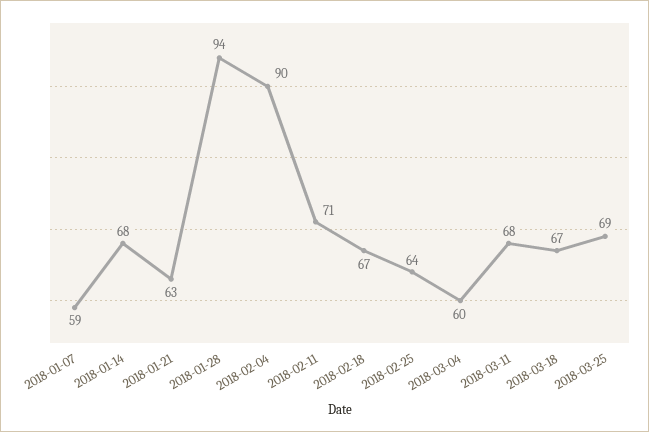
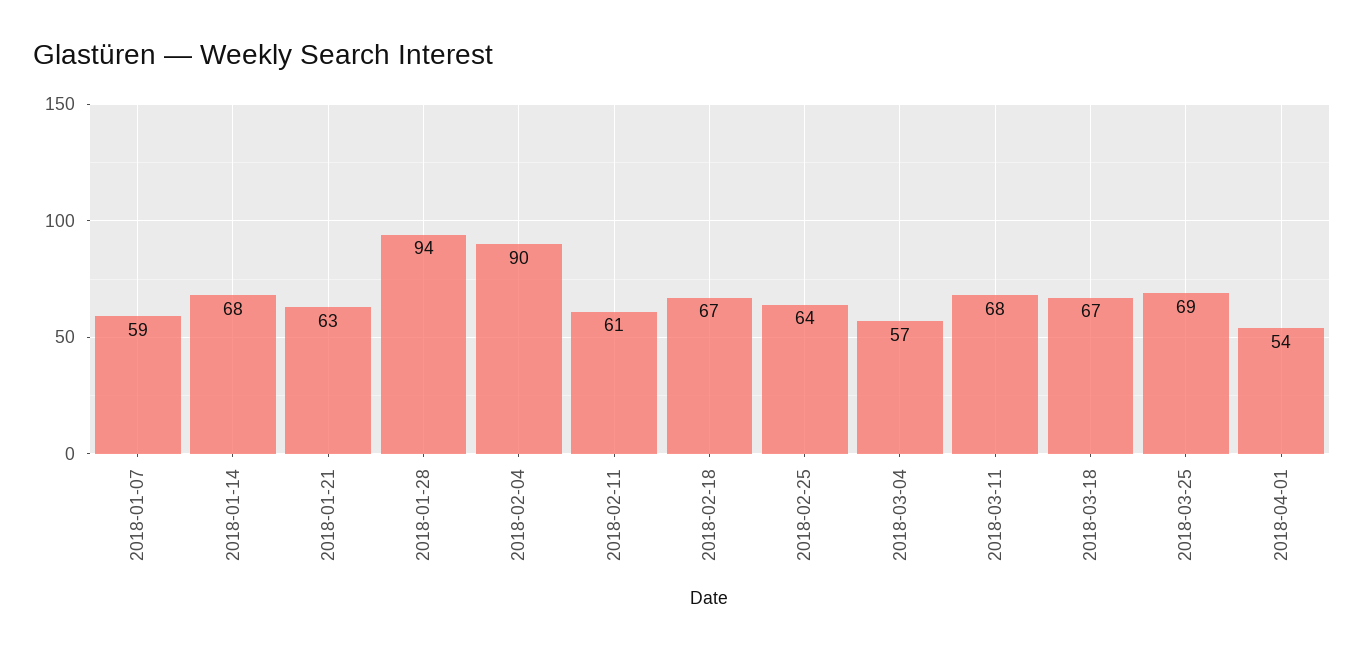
2018-02-11: 71 -> 61
2018-03-04: 60 -> 57
2018-04-01: none -> 54

